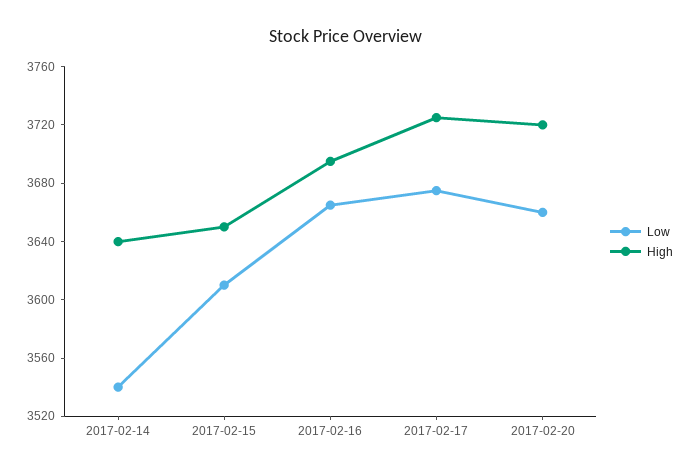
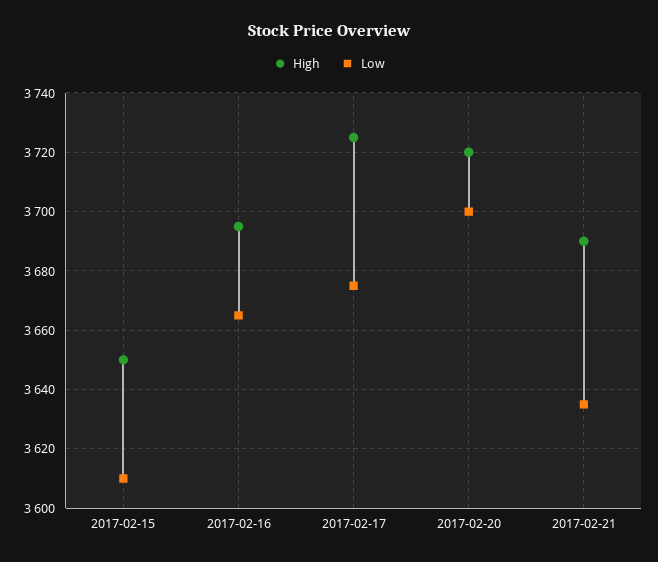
Low, 2017-02-14: 3540 -> none
High, 2017-02-14: 3640 -> none
Low, 2017-02-20: 3660 -> 3700
High, 2017-02-21: none -> 3690
Low, 2017-02-21: none -> 3635

